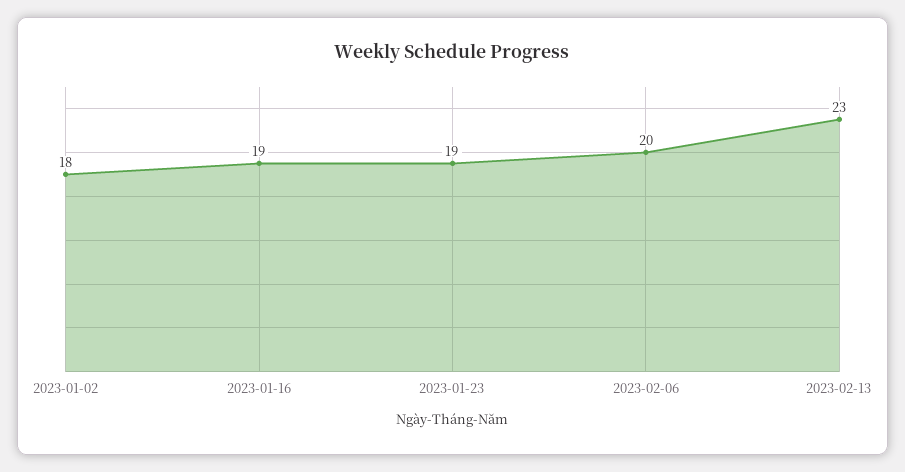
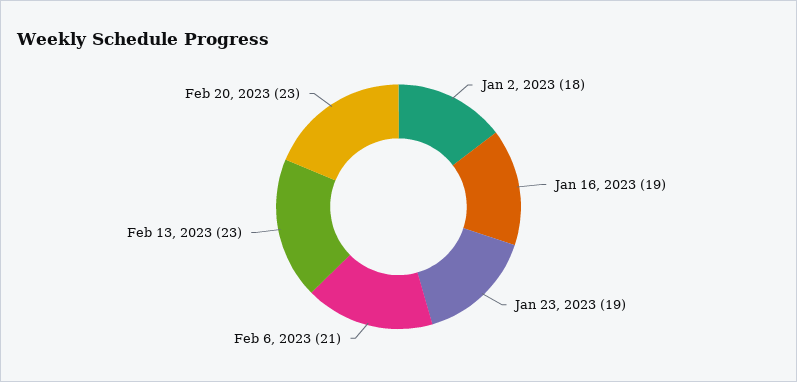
2023-02-06: 20 -> 21
Feb 20, 2023: none -> 23

